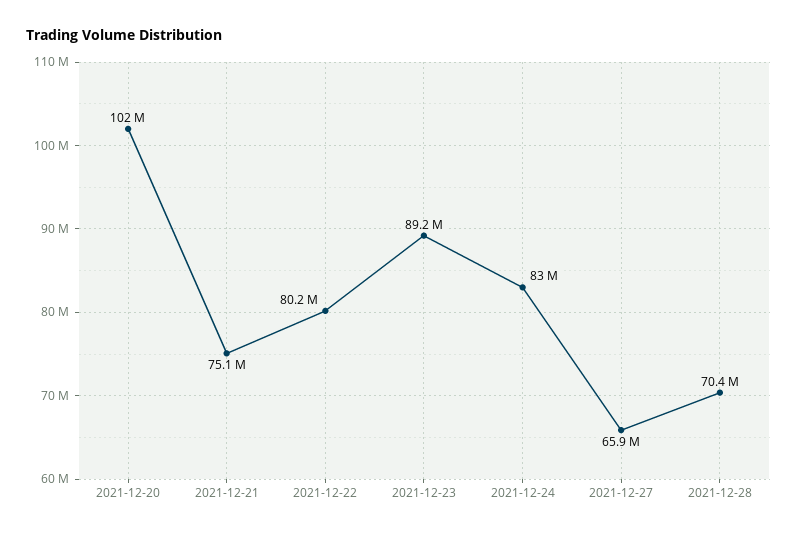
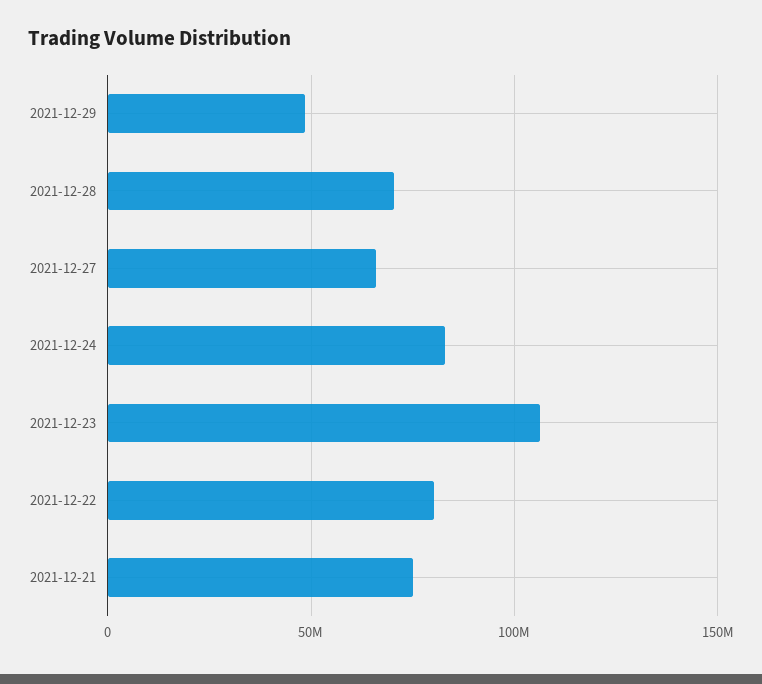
2021-12-20: 102000000 -> none
2021-12-23: 89200000 -> 105000000
2021-12-29: none -> 50000000

